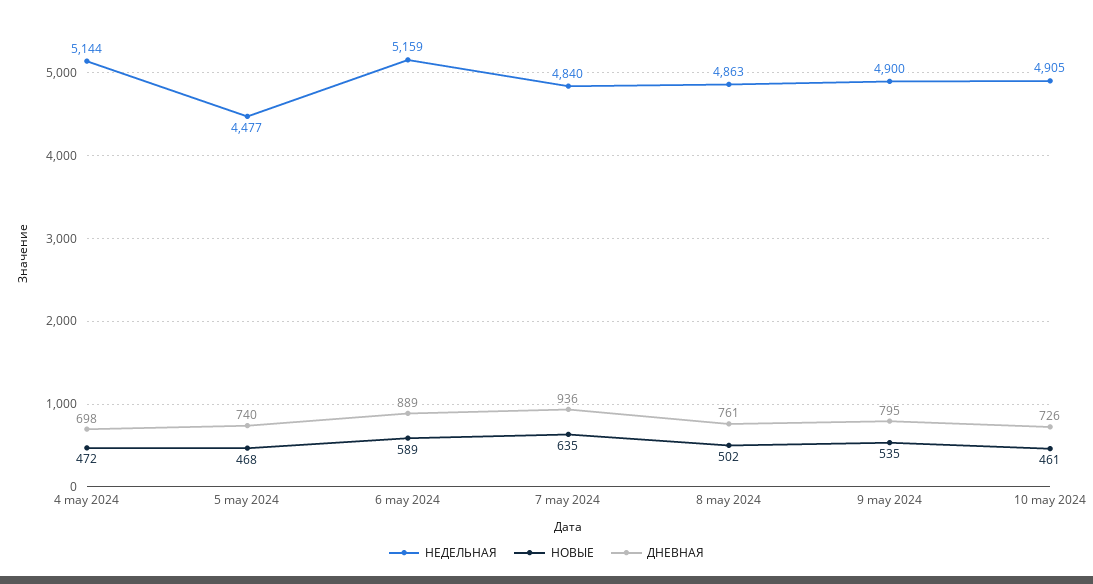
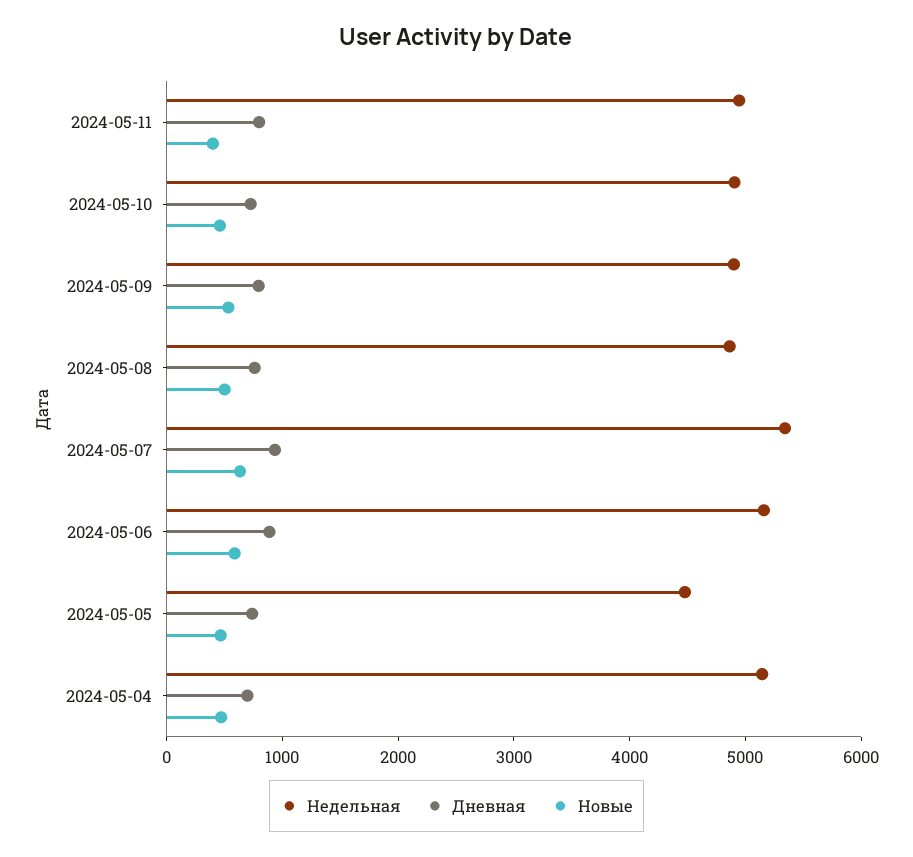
НЕДЕЛЬНАЯ, 7 may 2024: 4840 -> 5400
НЕДЕЛЬНАЯ, 2024-05-11: none -> 5000
ДНЕВНАЯ, 2024-05-11: none -> 800
НОВЫЕ, 2024-05-11: none -> 400

